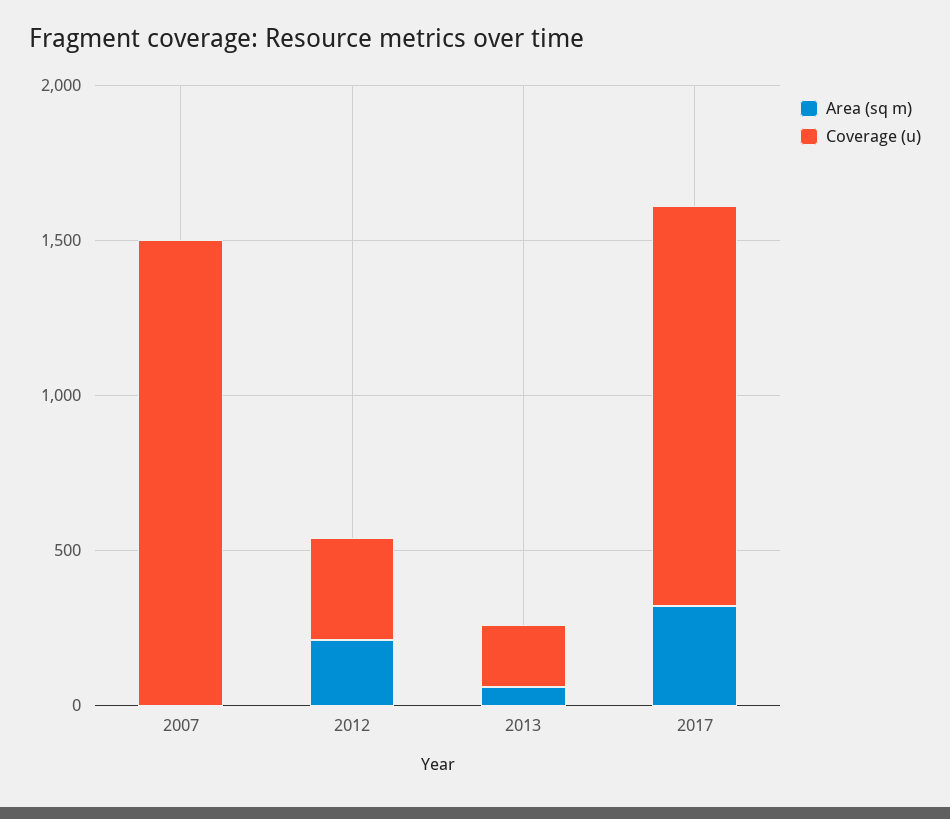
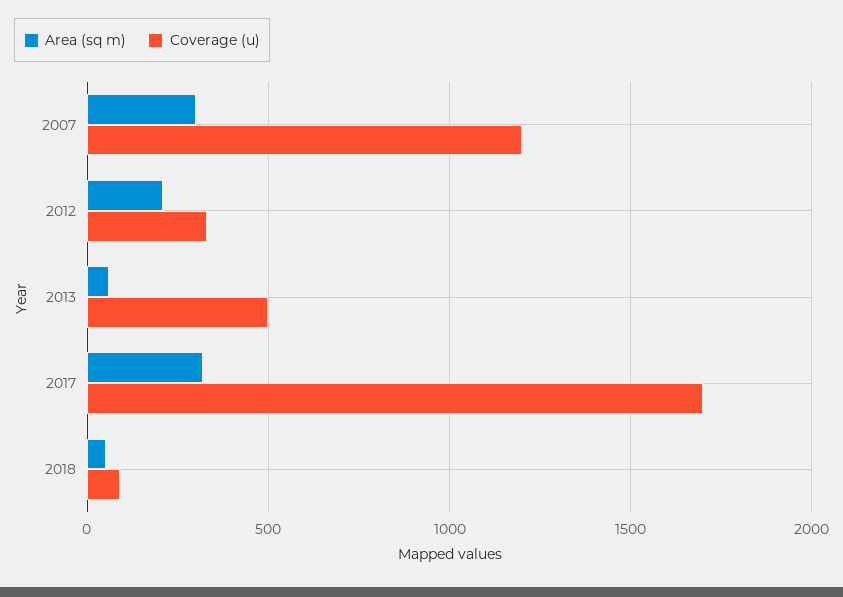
Area (sq m), 2007: 0 -> 300
Coverage (u), 2007: 1500 -> 1200
Coverage (u), 2013: 200 -> 500
Coverage (u), 2017: 1300 -> 1700
Area (sq m), 2018: none -> 50
Coverage (u), 2018: none -> 100

